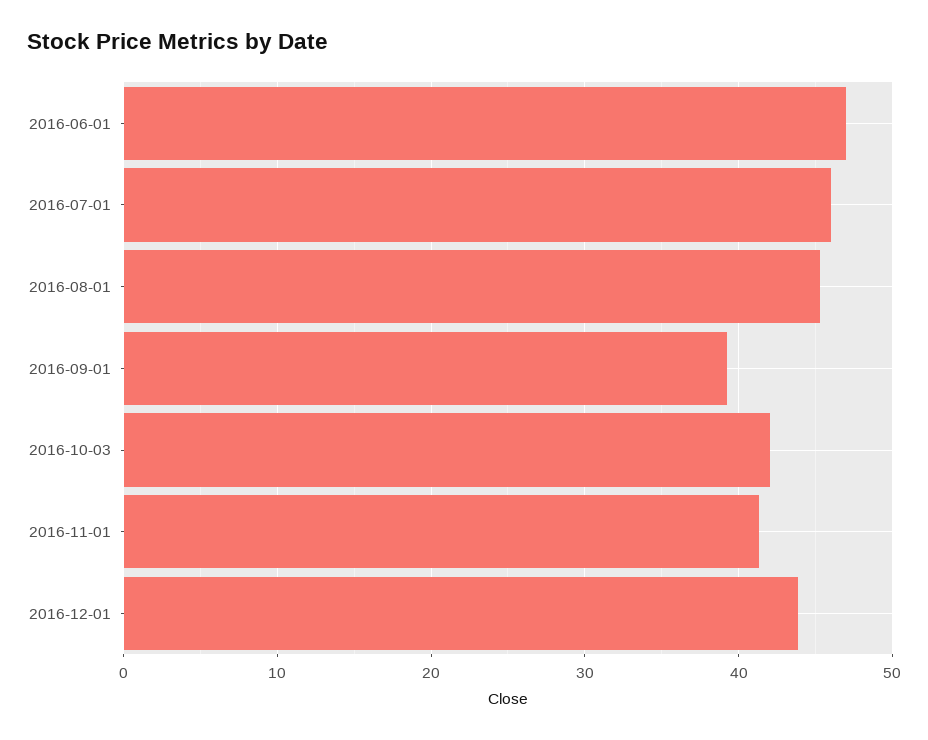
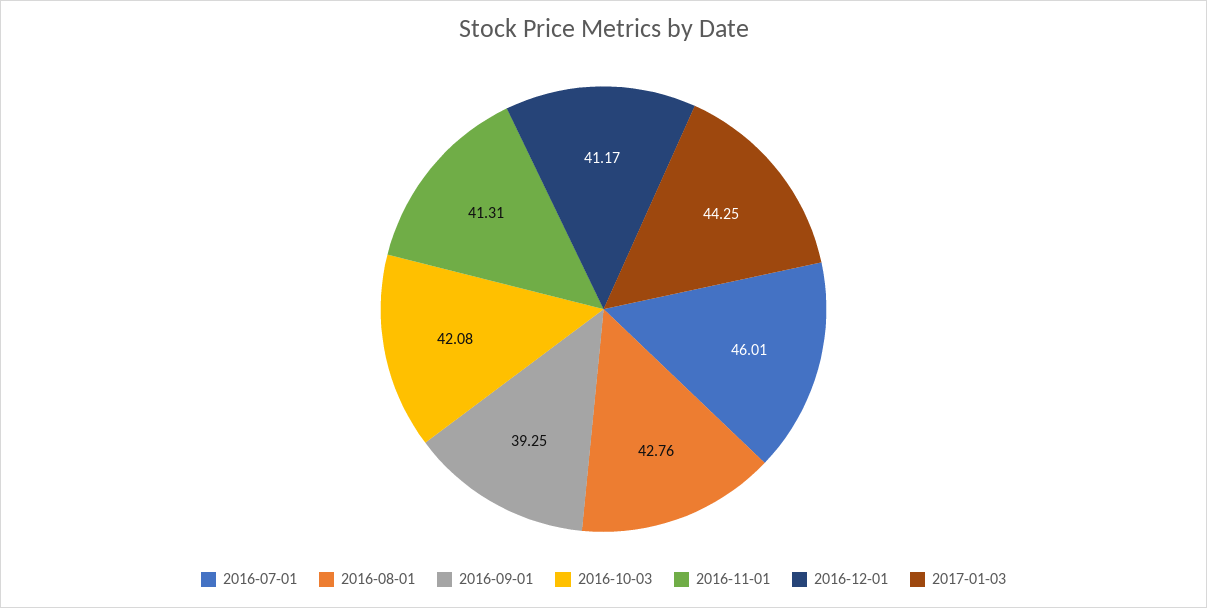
2016-06-01: 47 -> none
2016-08-01: 45 -> 42.76
2016-12-01: 44 -> 41.17
2017-01-03: none -> 44.25

